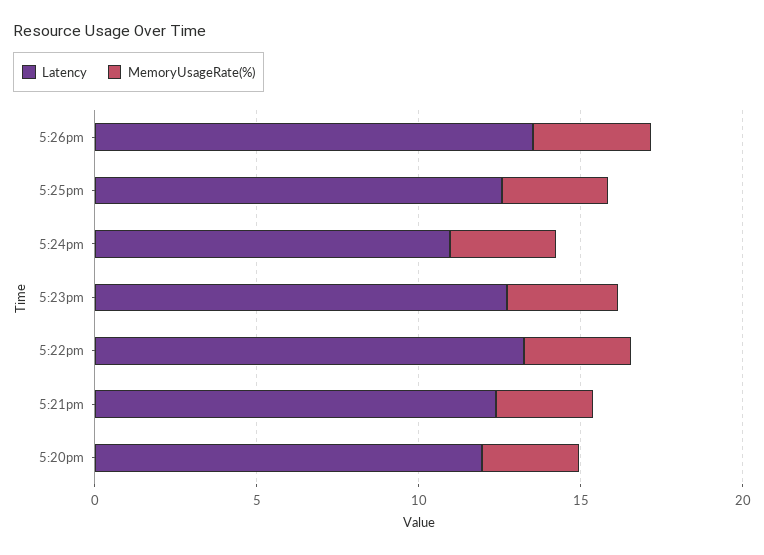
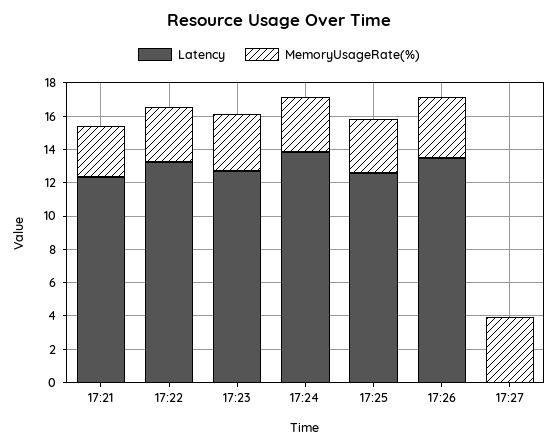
Latency, 5:24pm: 11 -> 14
Latency, 5:20pm: 12 -> none
MemoryUsageRate(%), 5:20pm: 3 -> none
Latency, 17:27: none -> 0
MemoryUsageRate(%), 17:27: none -> 4

